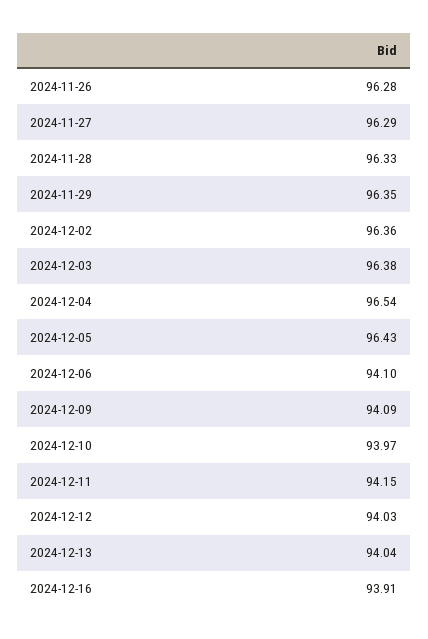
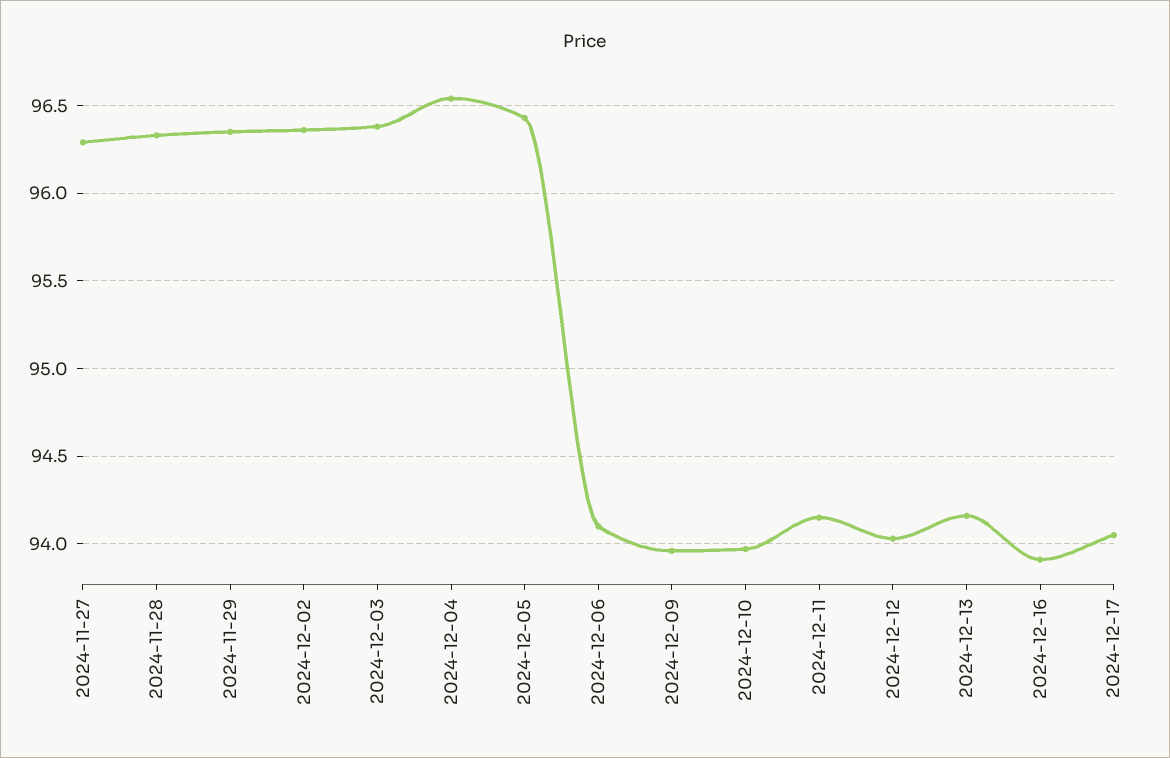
2024-11-26: 96.28 -> none
2024-12-09: 94.09 -> 93.95
2024-12-13: 94.04 -> 94.15
2024-12-17: none -> 94.05

